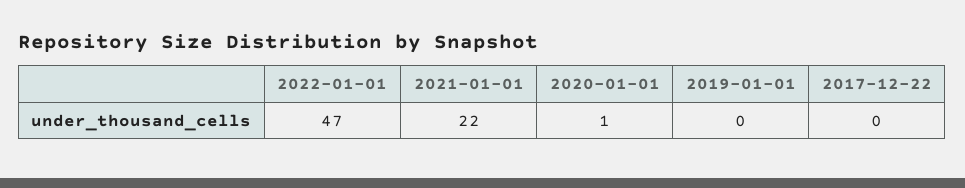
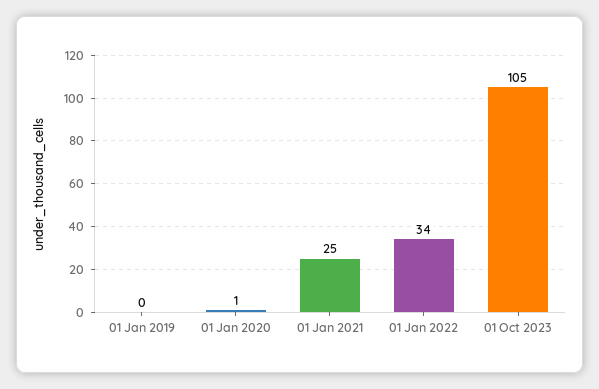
2022-01-01: 47 -> 34
2021-01-01: 22 -> 25
2017-12-22: 0 -> none
01 Oct 2023: none -> 105

